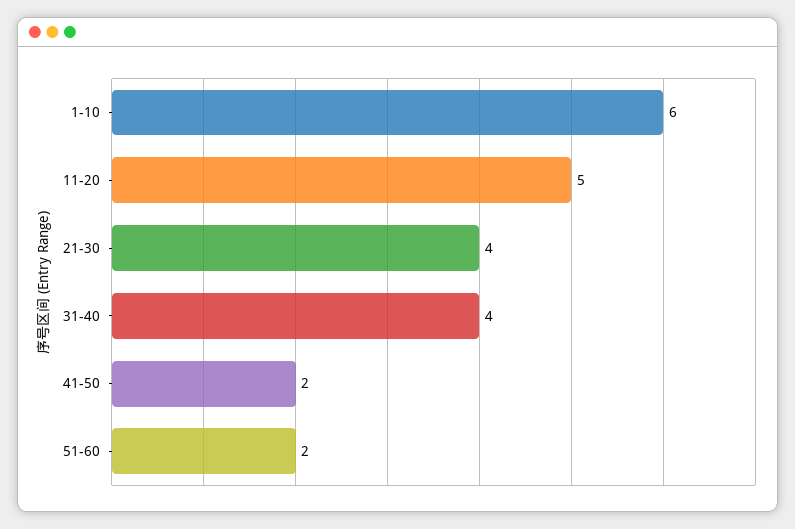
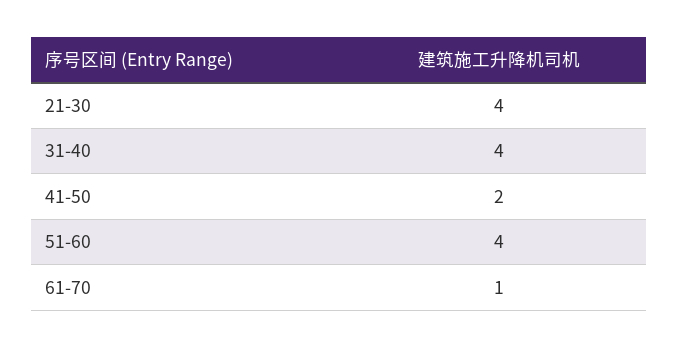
1-10: 6 -> none
11-20: 5 -> none
51-60: 2 -> 4
61-70: none -> 1

